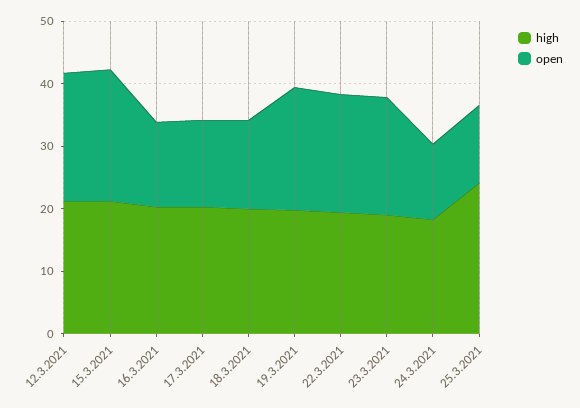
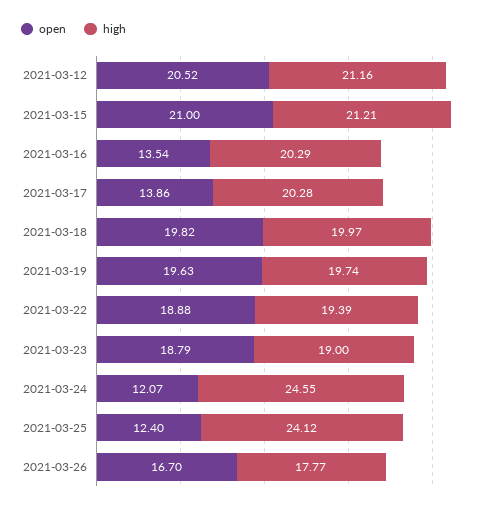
open, 18.3.2021: 14 -> 19.82
high, 24.3.2021: 18 -> 24.55
open, 2021-03-26: none -> 16.7
high, 2021-03-26: none -> 17.77

